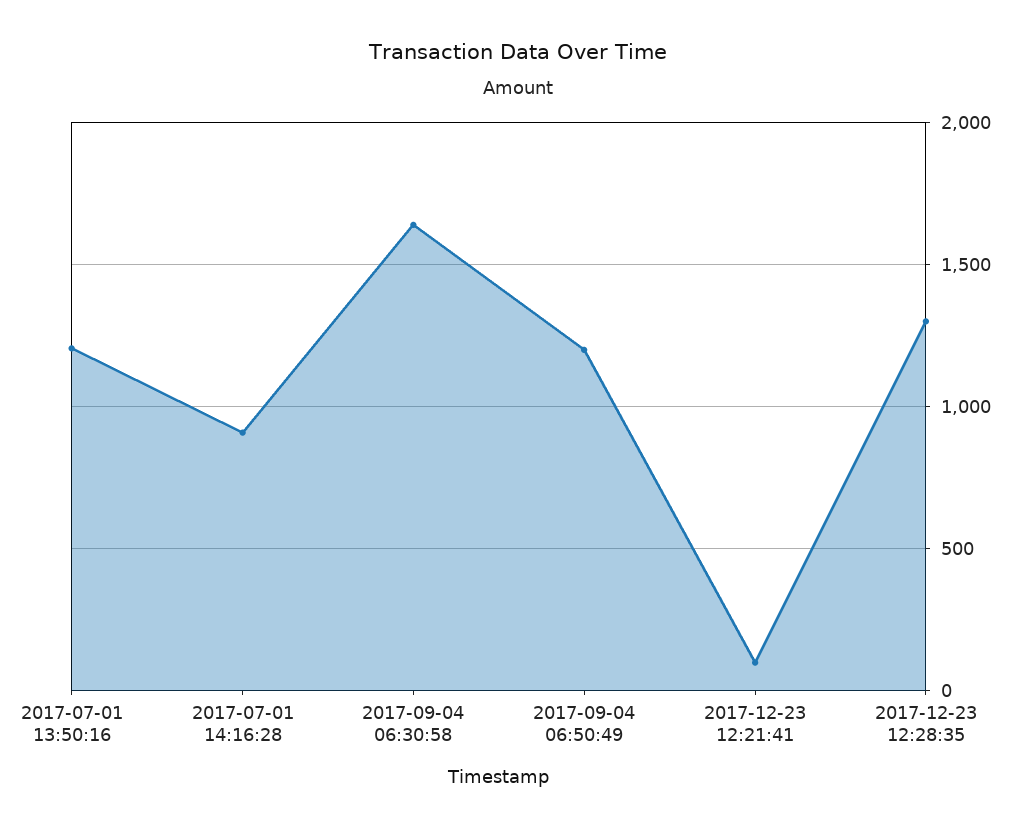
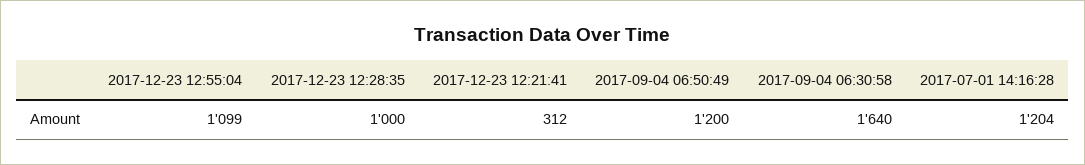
2017-07-01 13:50:16: 1200 -> none
2017-07-01 14:16:28: 900 -> 1204
2017-12-23 12:21:41: 100 -> 312
2017-12-23 12:28:35: 1300 -> 1000
2017-12-23 12:55:04: none -> 1099

